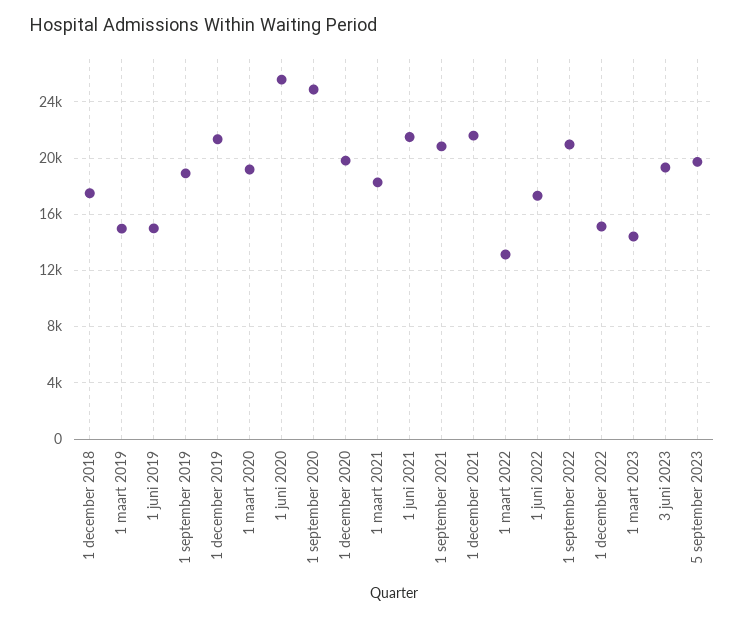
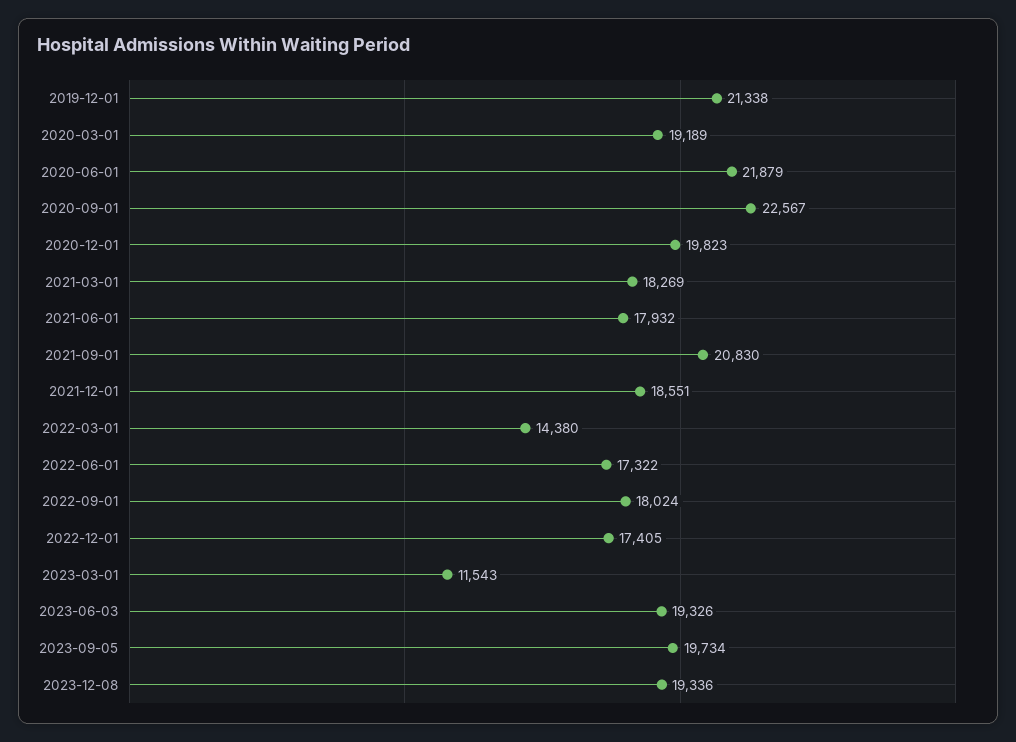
1 december 2018: 17500 -> none
1 maart 2019: 15000 -> none
1 juni 2019: 15000 -> none
1 september 2019: 19000 -> none
1 juni 2020: 25500 -> 21879
1 september 2020: 25000 -> 22567
1 juni 2021: 21500 -> 17932
1 december 2021: 21500 -> 18551
1 maart 2022: 13000 -> 14380
1 september 2022: 21000 -> 18024
1 december 2022: 15000 -> 17405
1 maart 2023: 14500 -> 11543
2023-12-08: none -> 19336

